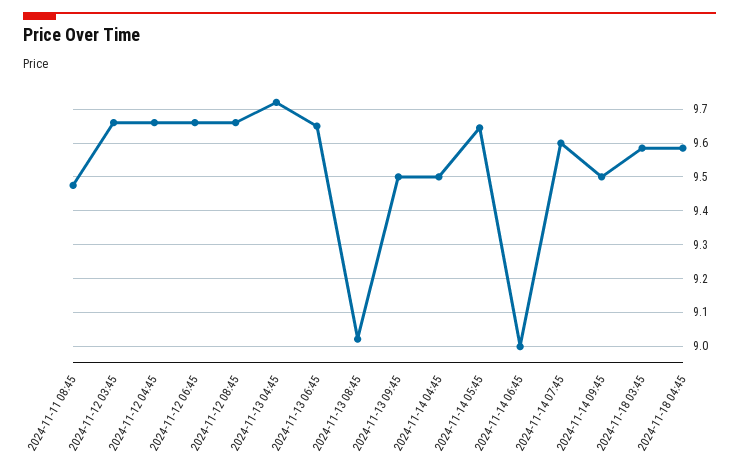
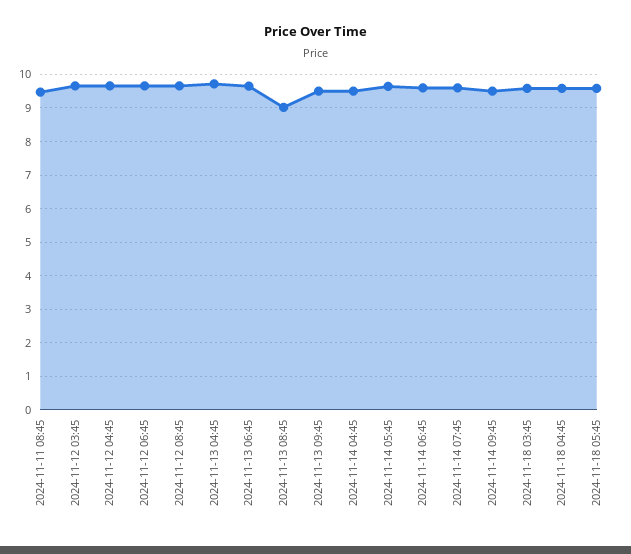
2024-11-14 06:45: 9 -> 9.6
2024-11-18 05:45: none -> 9.6

